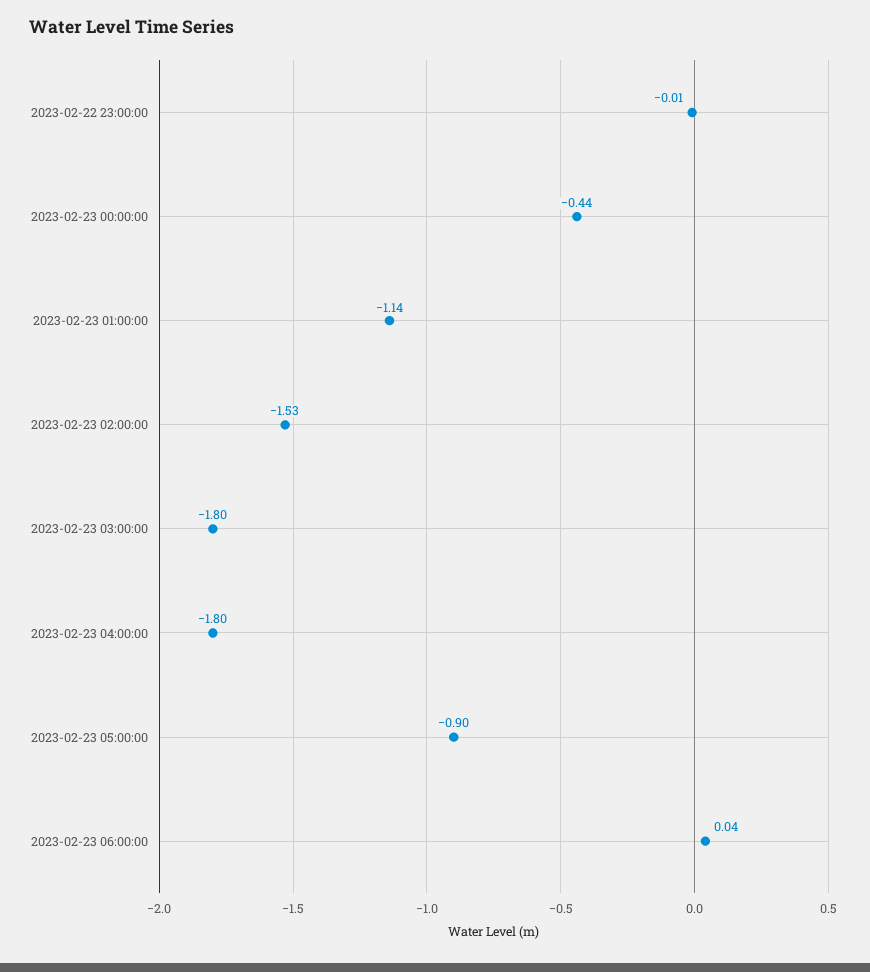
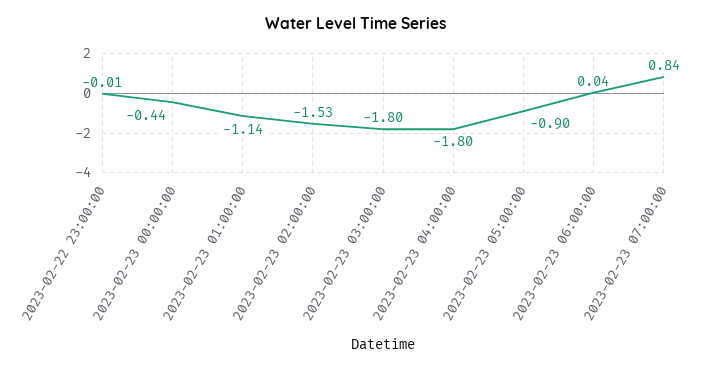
2023-02-23 07:00:00: none -> 0.84

